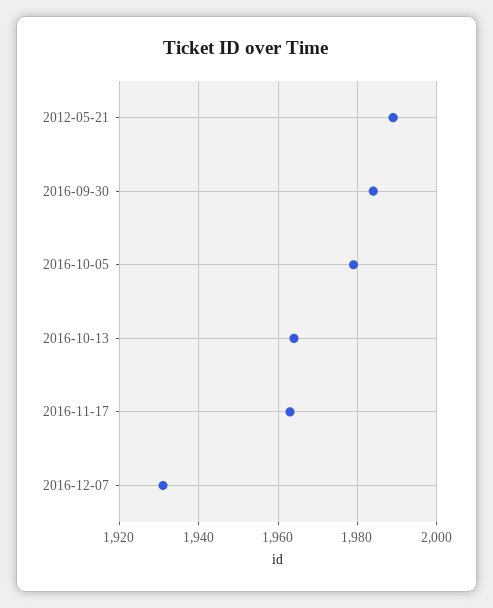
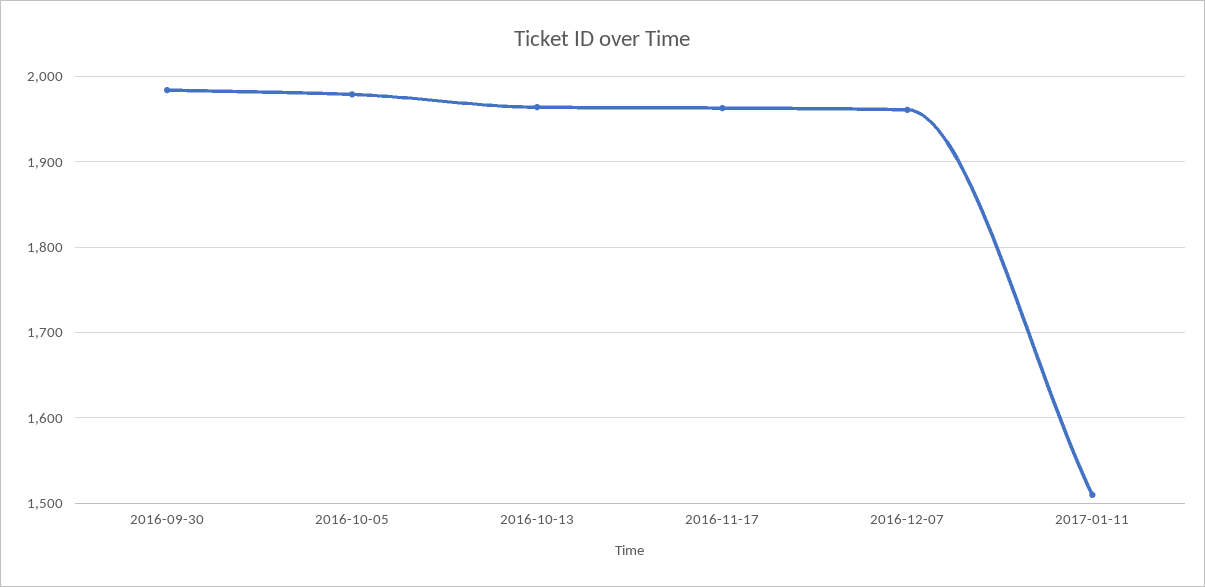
2012-05-21: 1990 -> none
2016-12-07: 1930 -> 1960
2017-01-11: none -> 1510

